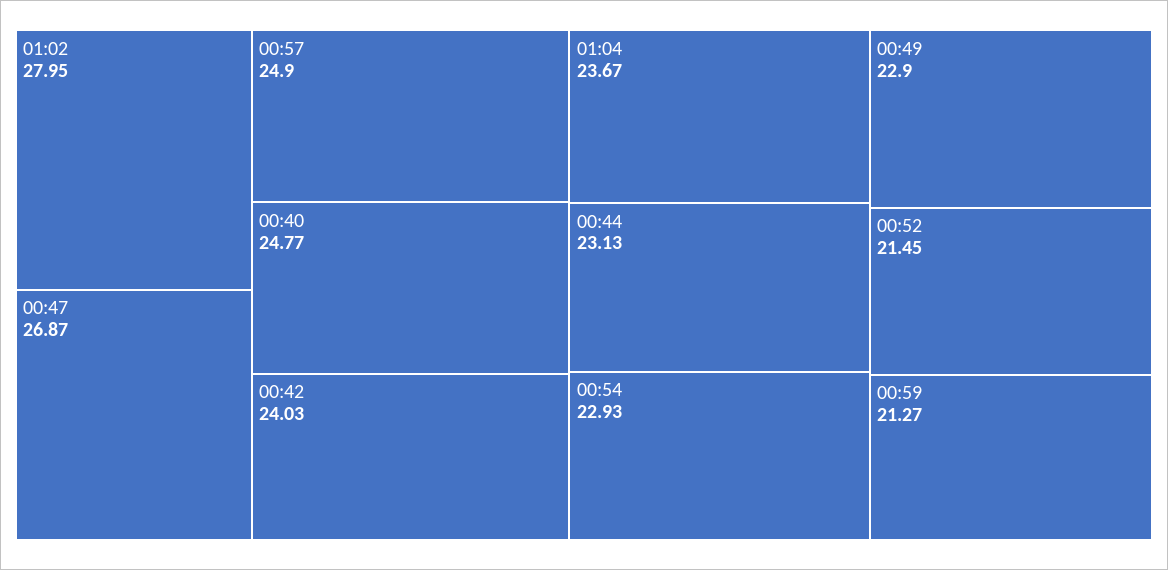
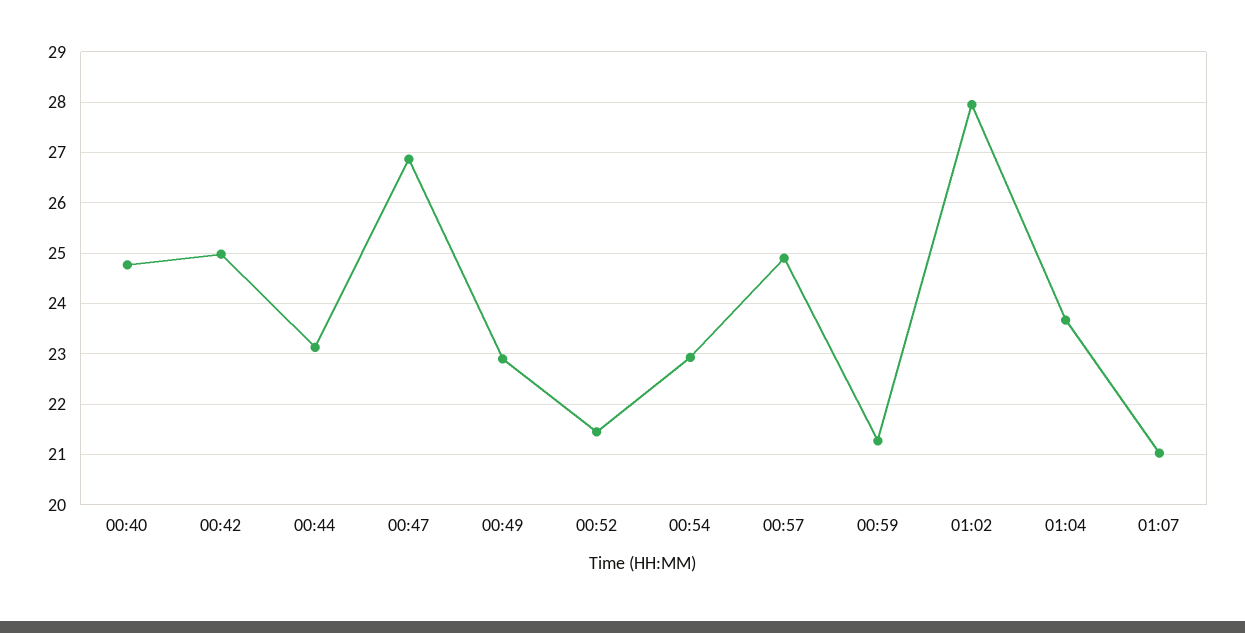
00:42: 24.03 -> 25
01:07: none -> 21

